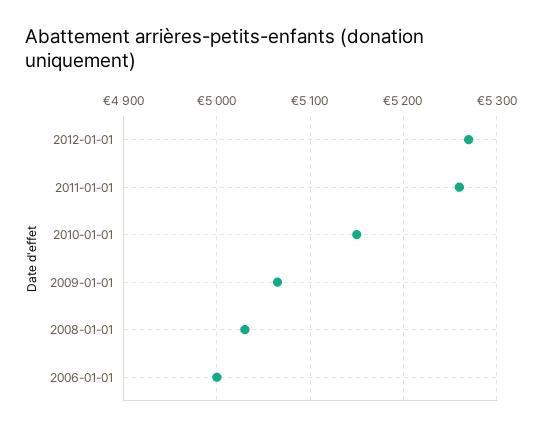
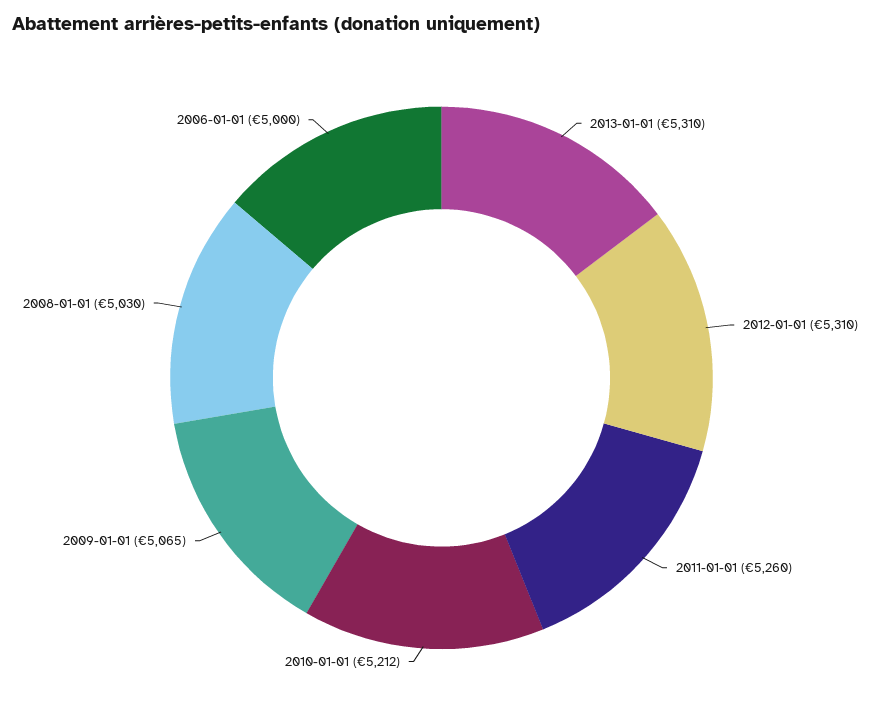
2012-01-01: 5270 -> 5310
2010-01-01: 5150 -> 5212
2013-01-01: none -> 5310

